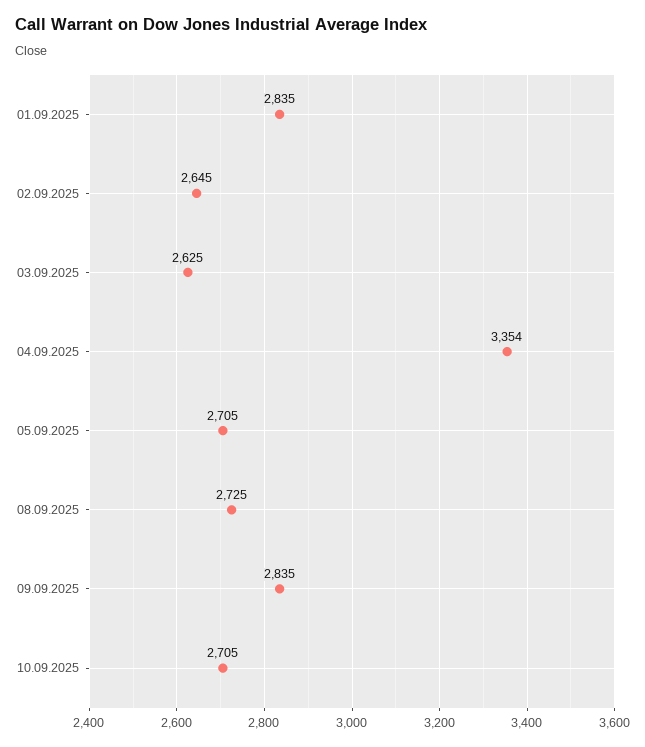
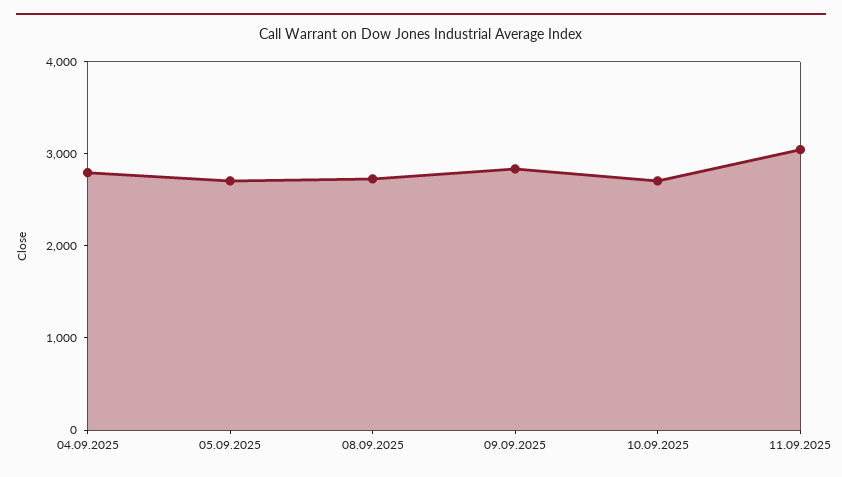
01.09.2025: 2835 -> none
02.09.2025: 2645 -> none
03.09.2025: 2625 -> none
04.09.2025: 3354 -> 2800
11.09.2025: none -> 3000

